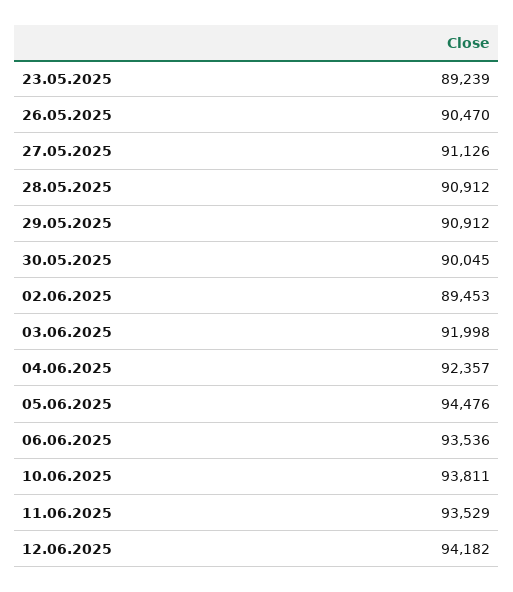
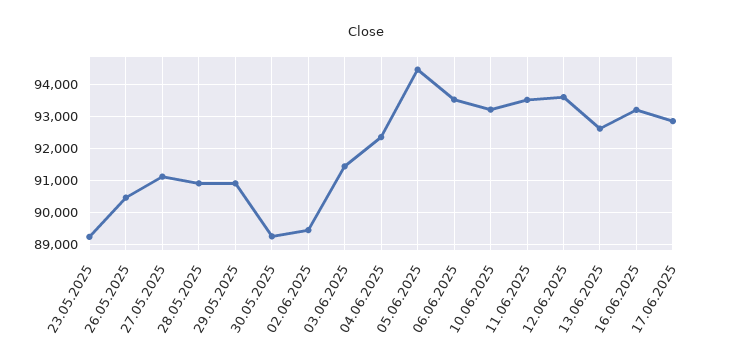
30.05.2025: 90045 -> 89200
03.06.2025: 91998 -> 91400
10.06.2025: 93811 -> 93200
12.06.2025: 94182 -> 93600
13.06.2025: none -> 92600
16.06.2025: none -> 93200
17.06.2025: none -> 92800

